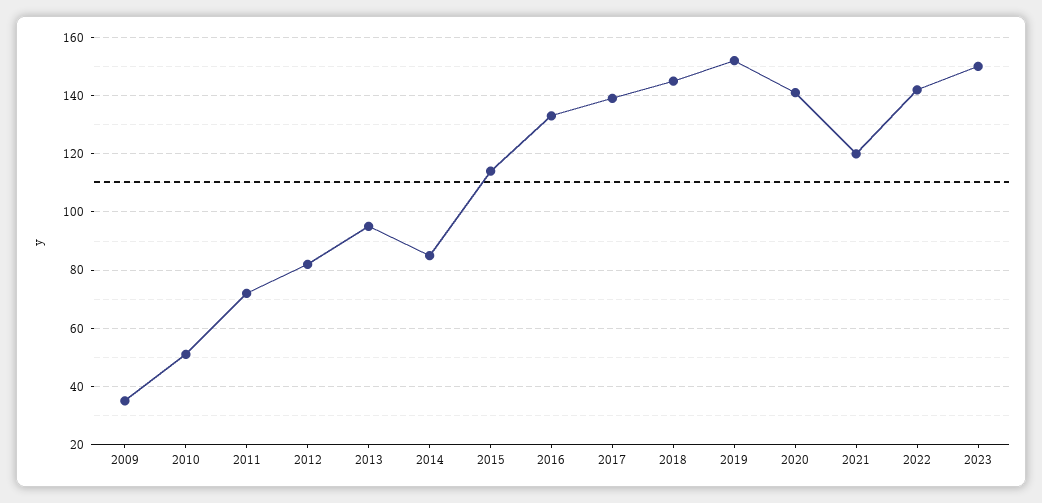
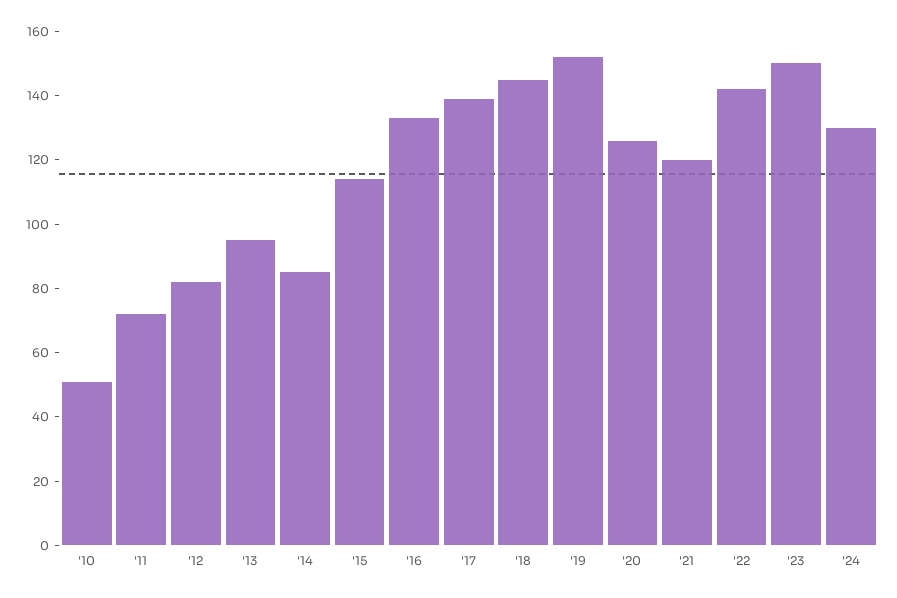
2009: 35 -> none
2020: 140 -> 125
'24: none -> 130

